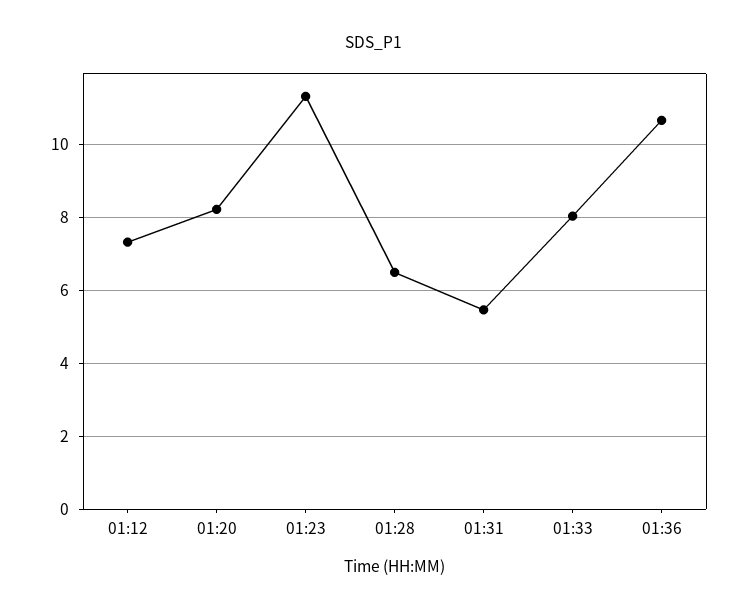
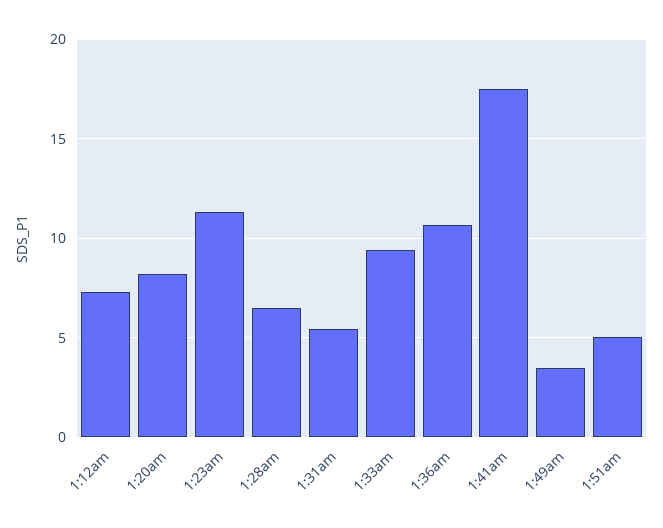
01:33: 8 -> 9.5
1:41am: none -> 17.5
1:49am: none -> 3.5
1:51am: none -> 5

